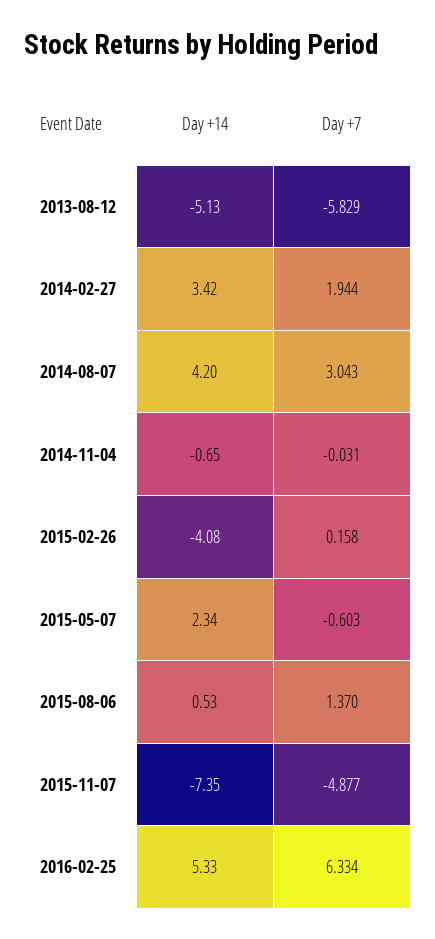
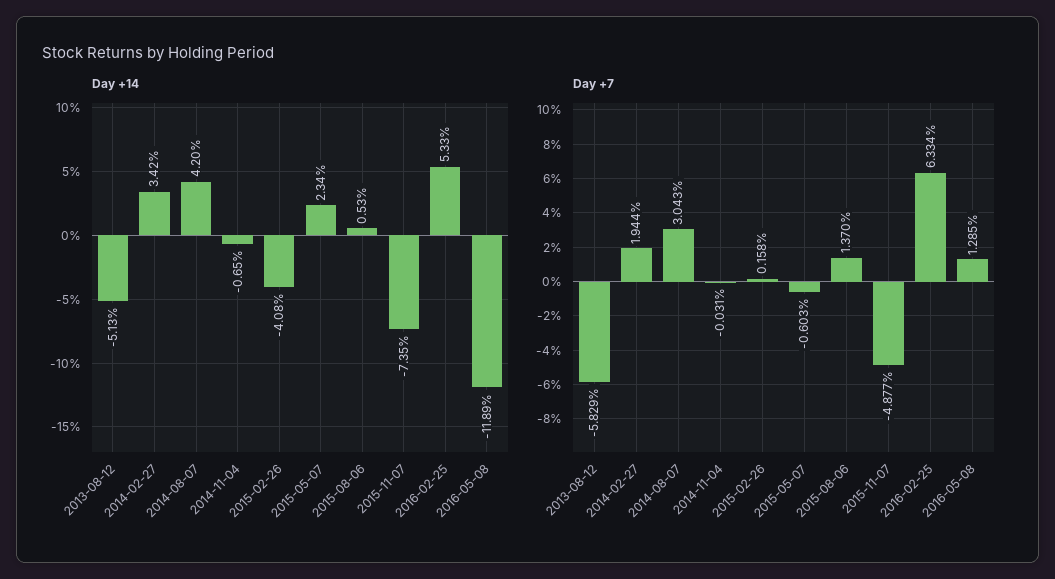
Day +14, 2016-05-08: none -> -11.89
Day +7, 2016-05-08: none -> 1.285

